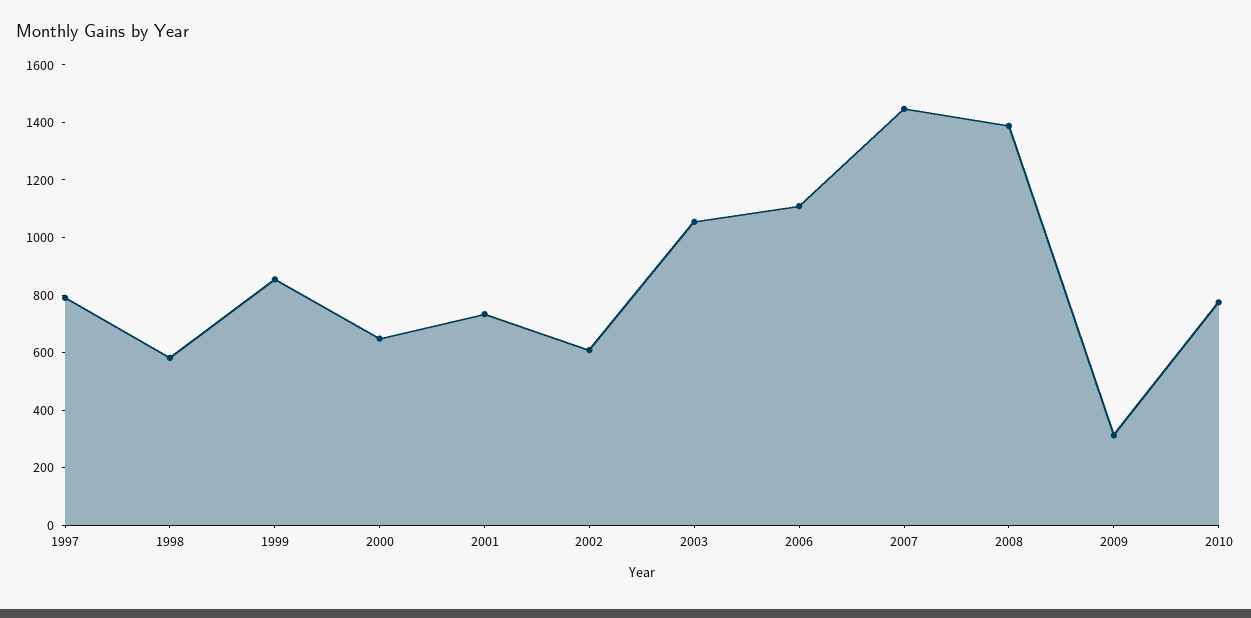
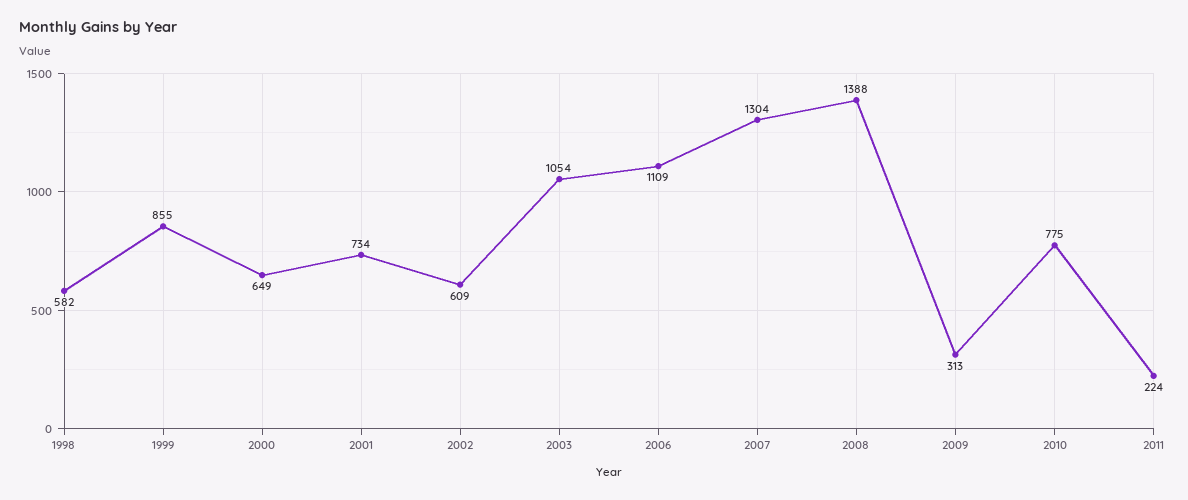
1997: 800 -> none
2007: 1450 -> 1304
2011: none -> 224

